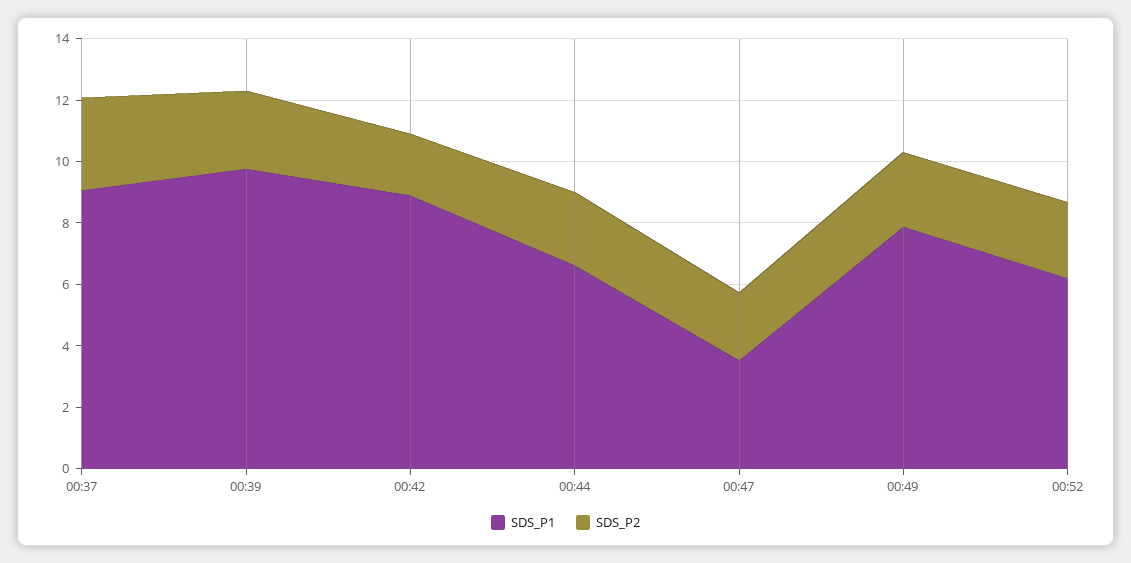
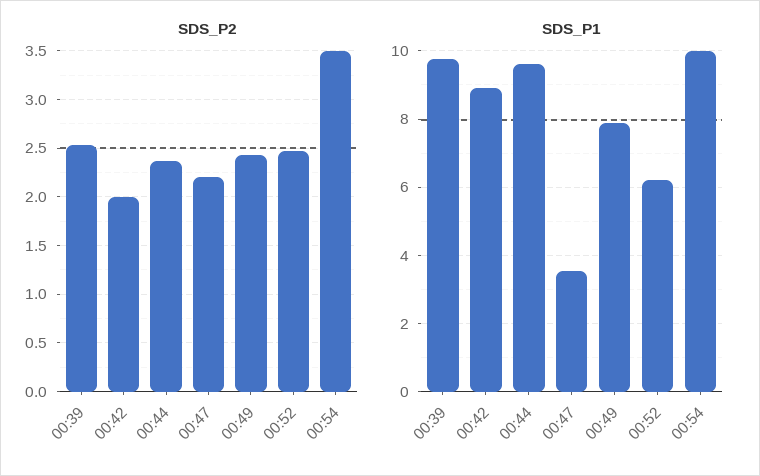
SDS_P1, 00:37: 9 -> none
SDS_P2, 00:37: 3 -> none
SDS_P1, 00:44: 6.5 -> 9.6
SDS_P2, 00:54: none -> 3.5
SDS_P1, 00:54: none -> 10

